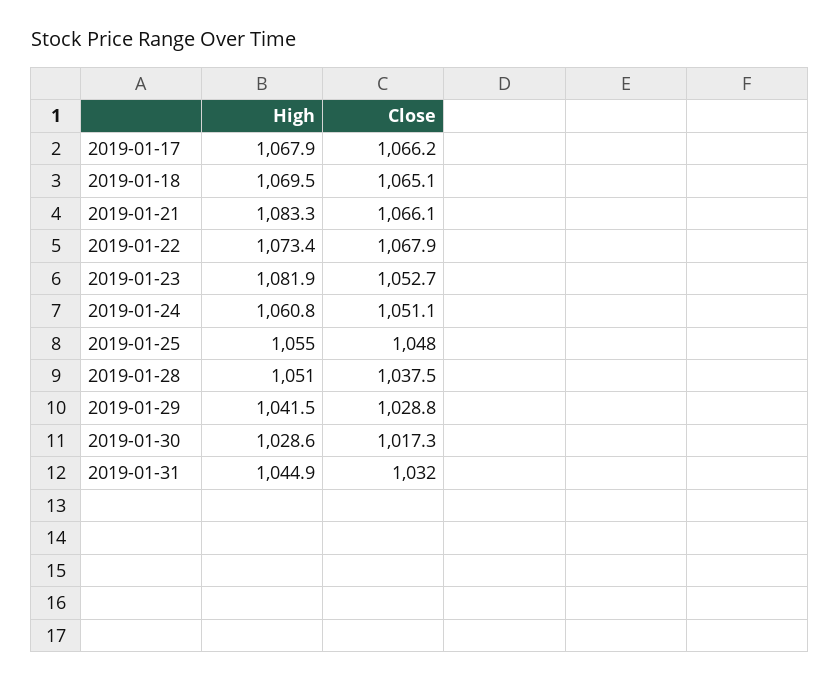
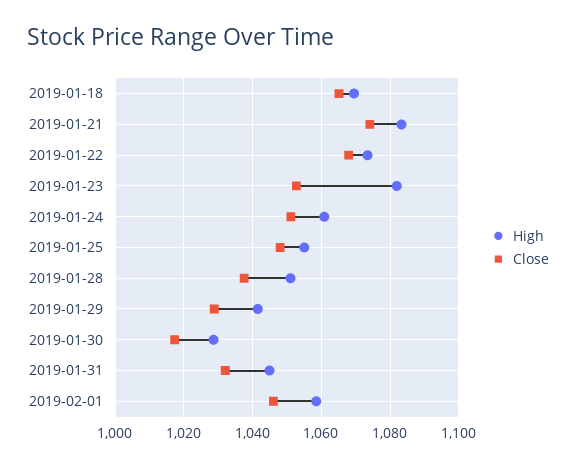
High, 2019-01-17: 1067.9 -> none
Close, 2019-01-17: 1066.2 -> none
Close, 2019-01-21: 1066.1 -> 1074
High, 2019-02-01: none -> 1058
Close, 2019-02-01: none -> 1046

